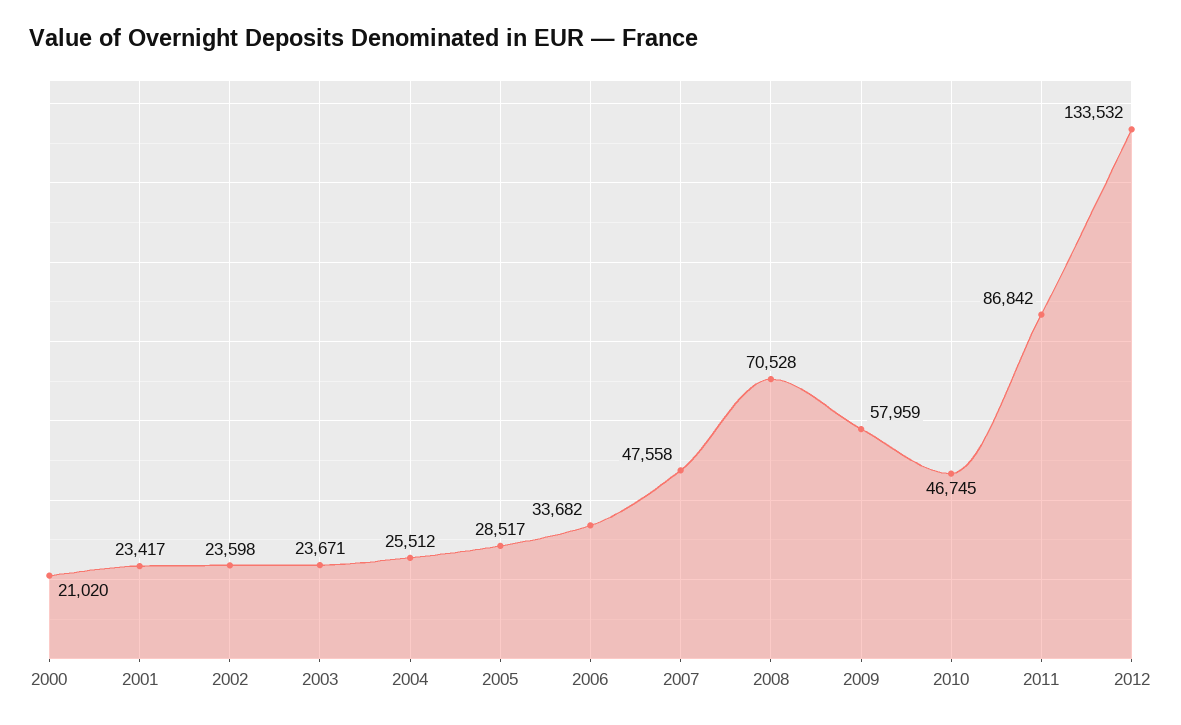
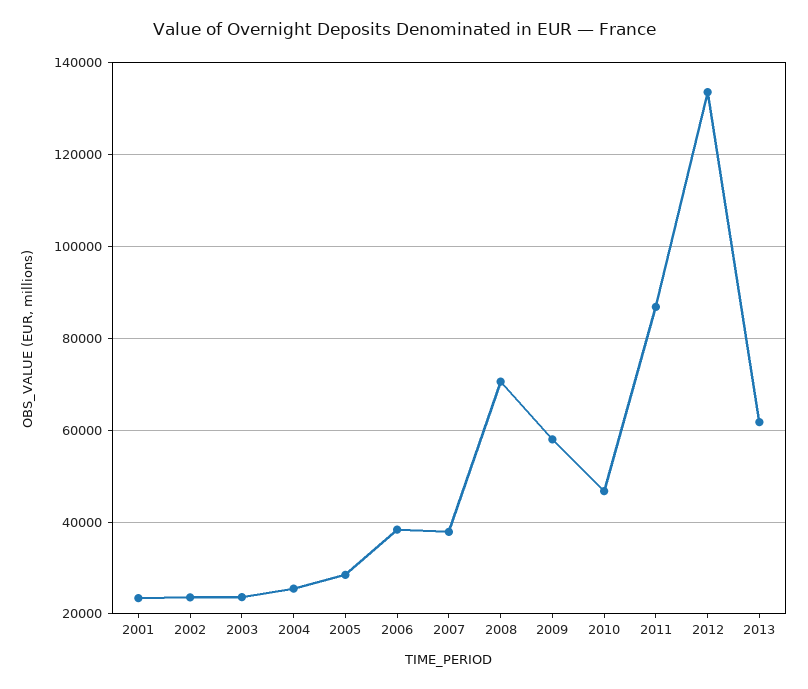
2000: 21020 -> none
2006: 33682 -> 38000
2007: 47558 -> 38000
2013: none -> 62000

